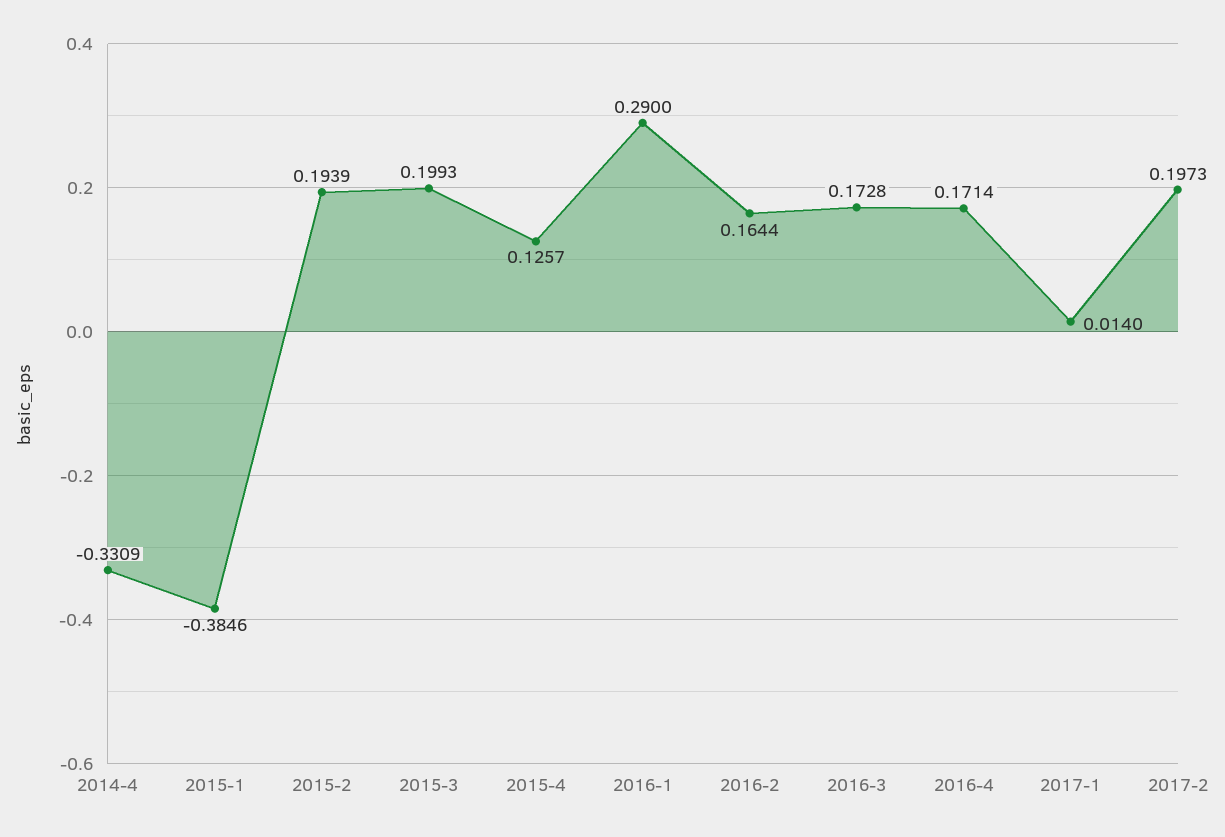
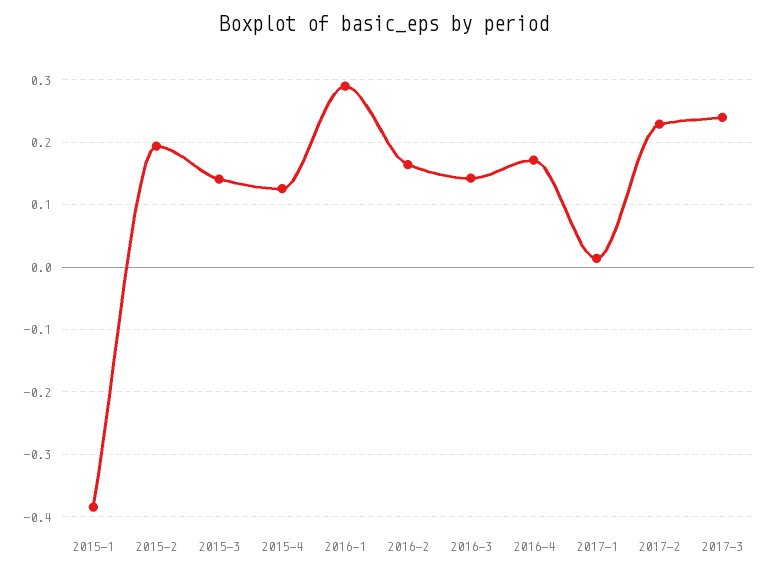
2014-4: -0.3309 -> none
2015-3: 0.1993 -> 0.14
2016-3: 0.1728 -> 0.14
2017-2: 0.1973 -> 0.23
2017-3: none -> 0.24

